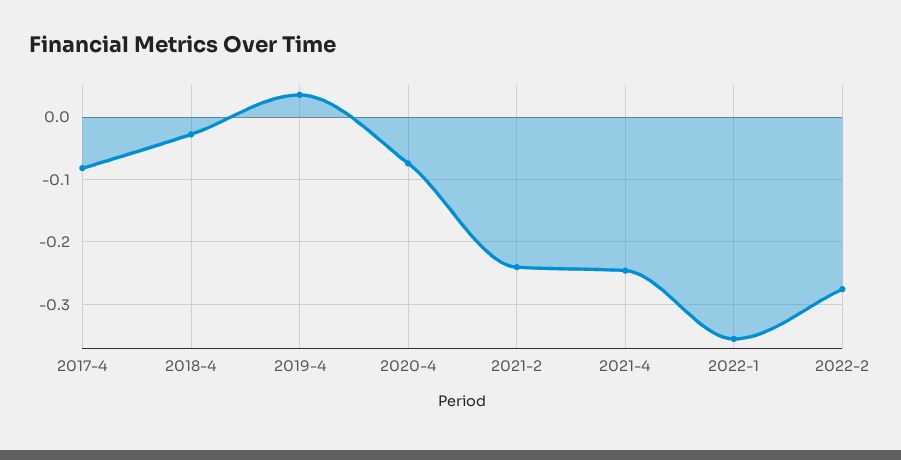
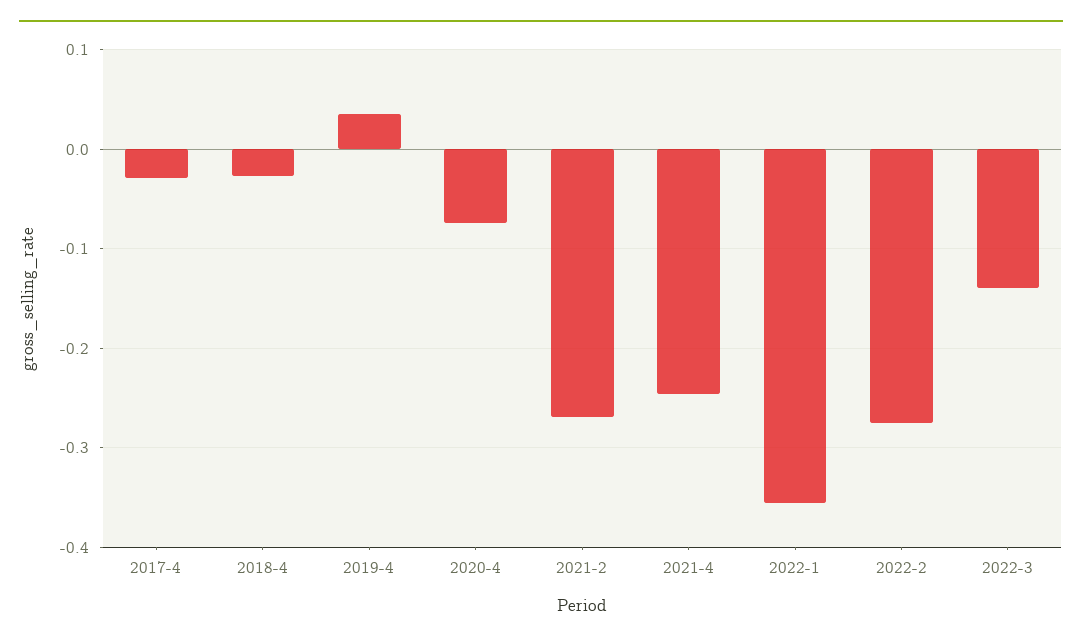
2017-4: -0.08 -> -0.03
2021-2: -0.24 -> -0.27
2022-3: none -> -0.14

